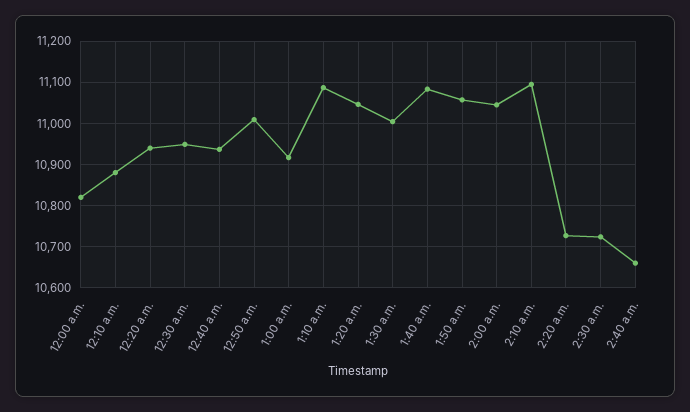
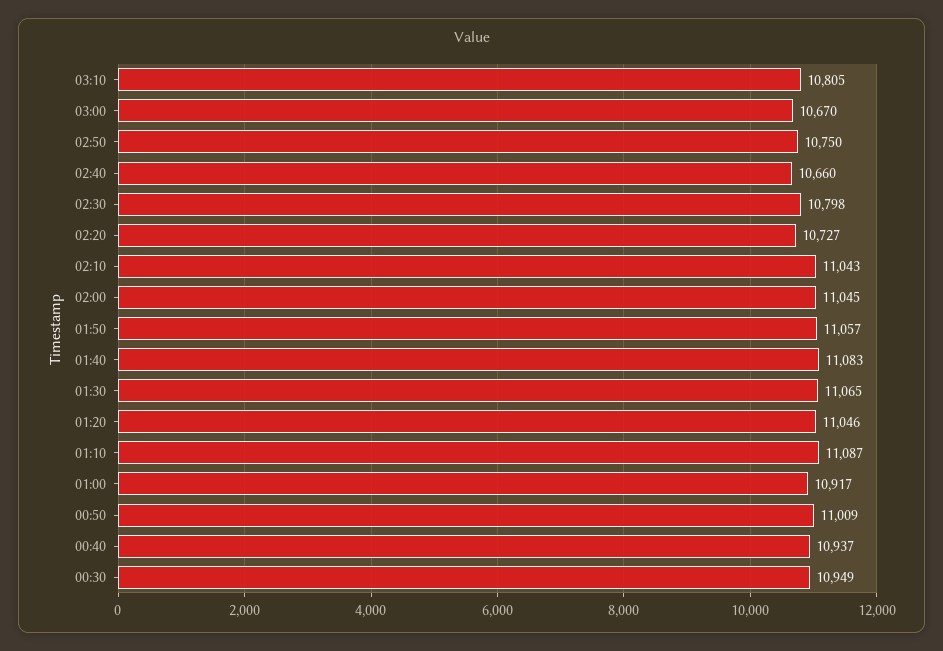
12:00 a.m.: 10820 -> none
12:10 a.m.: 10880 -> none
12:20 a.m.: 10940 -> none
1:30 a.m.: 11000 -> 11065
2:10 a.m.: 11100 -> 11043
2:30 a.m.: 10720 -> 10798
03:10: none -> 10805
03:00: none -> 10670
02:50: none -> 10750

